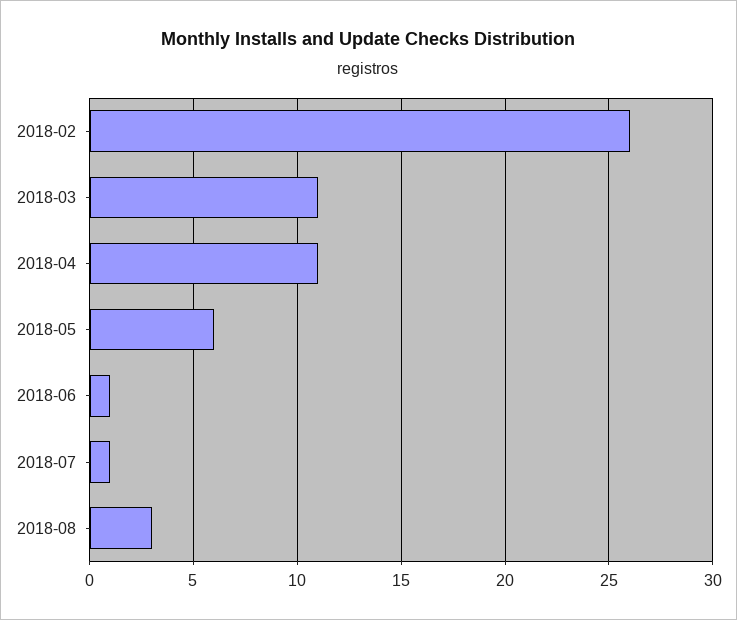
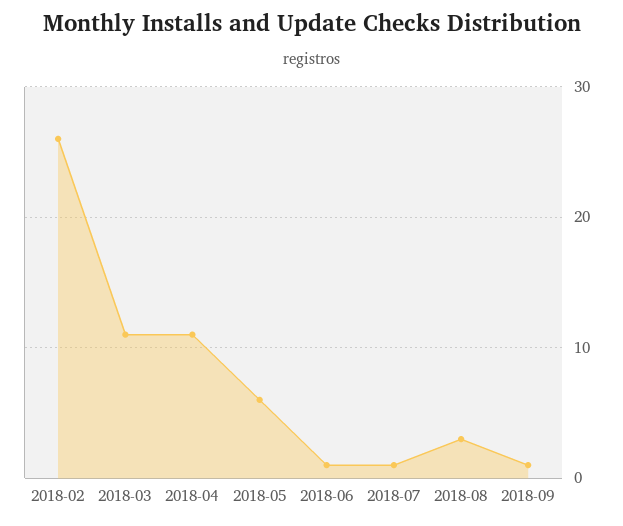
2018-09: none -> 1

